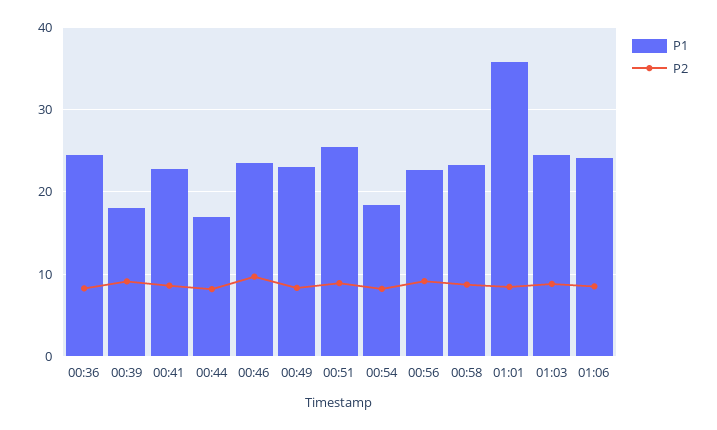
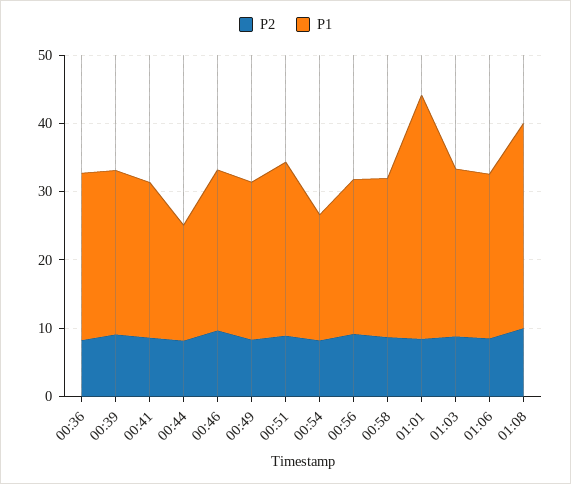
P1, 00:39: 18 -> 24
P2, 01:08: none -> 10
P1, 01:08: none -> 30

